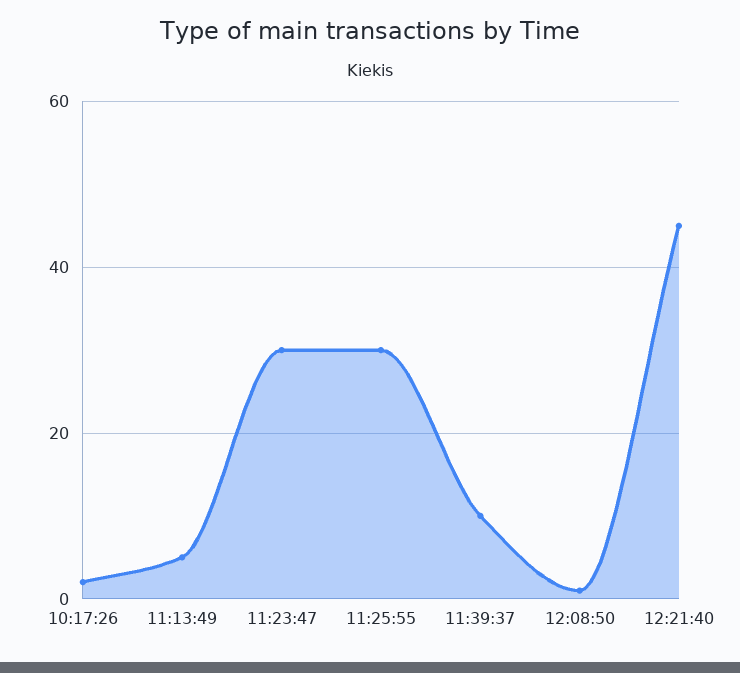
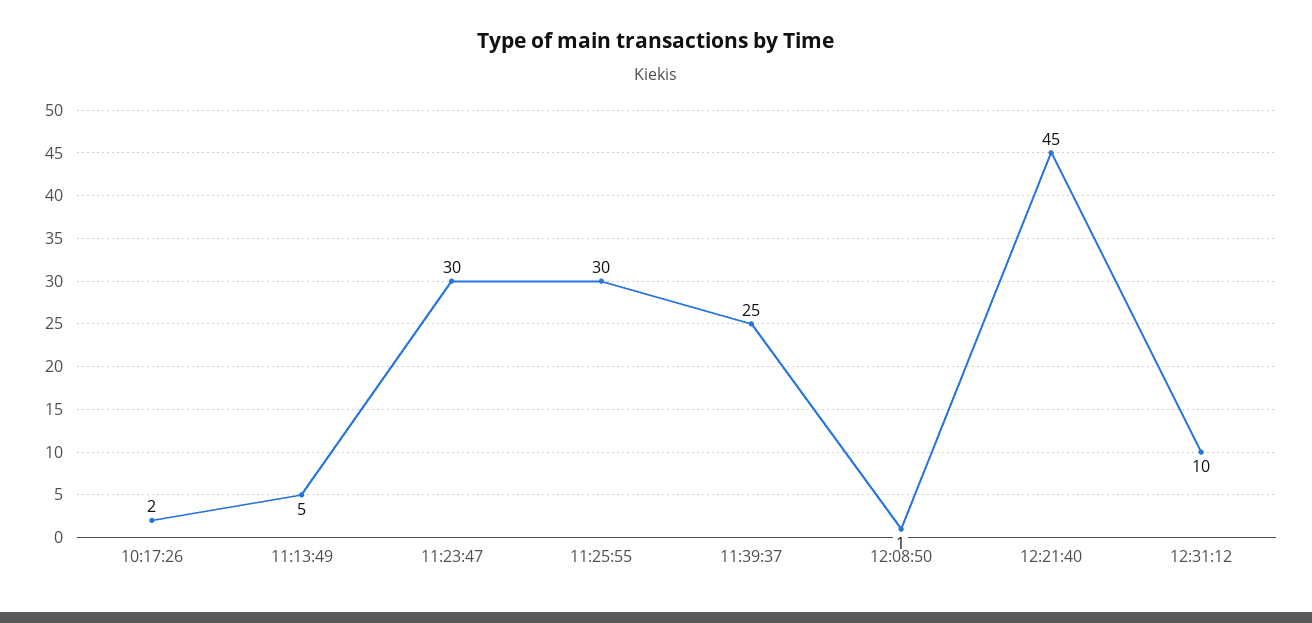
11:39:37: 10 -> 25
12:31:12: none -> 10

